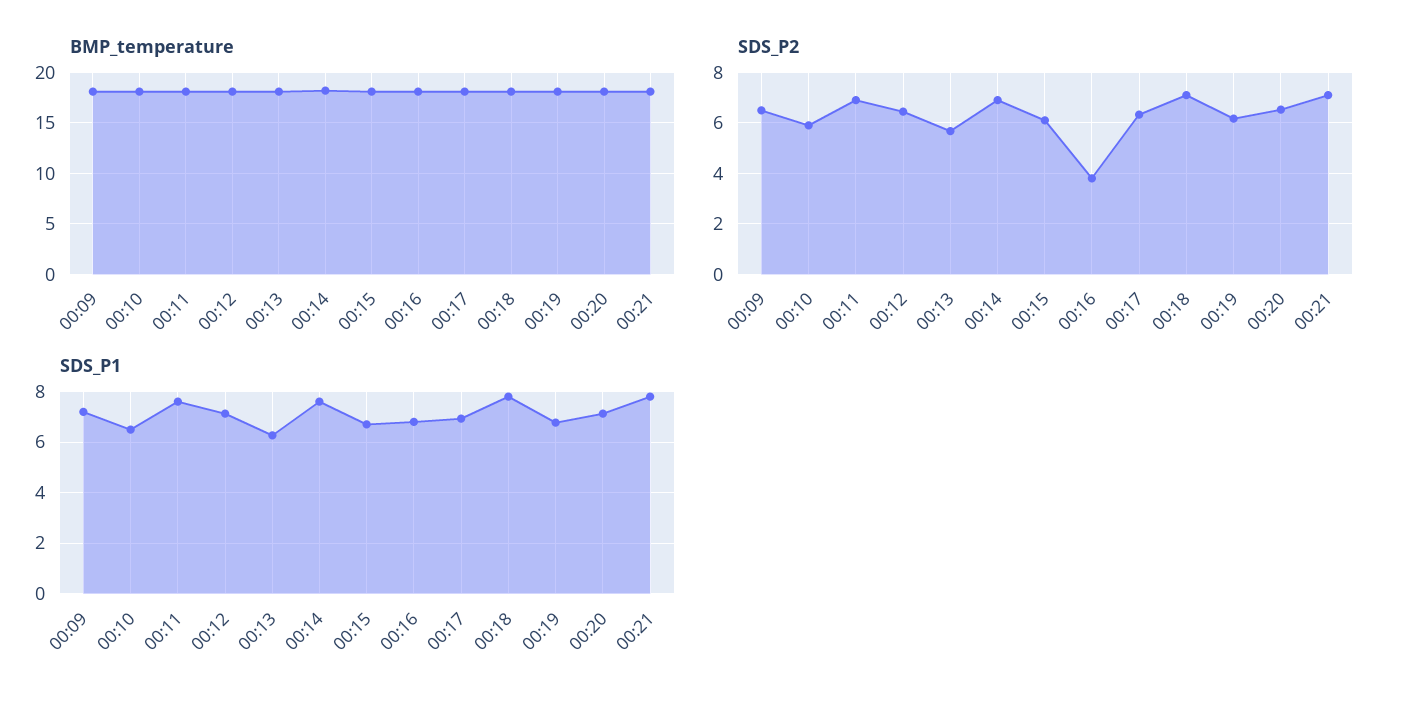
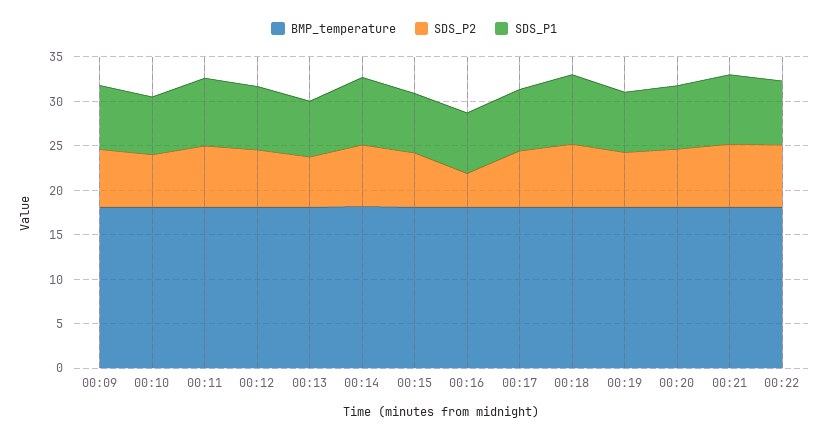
BMP_temperature, 00:22: none -> 18
SDS_P2, 00:22: none -> 7
SDS_P1, 00:22: none -> 7

